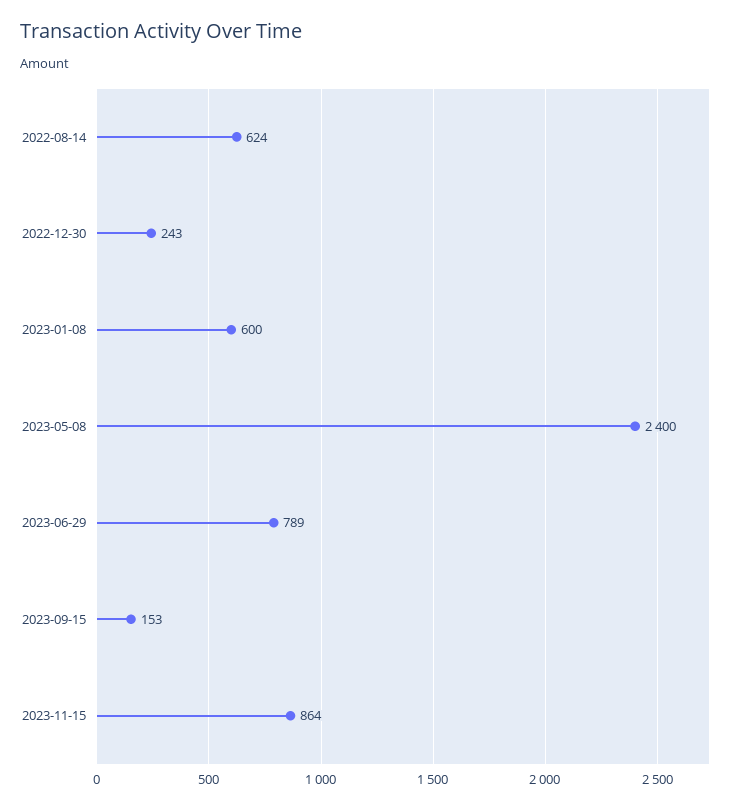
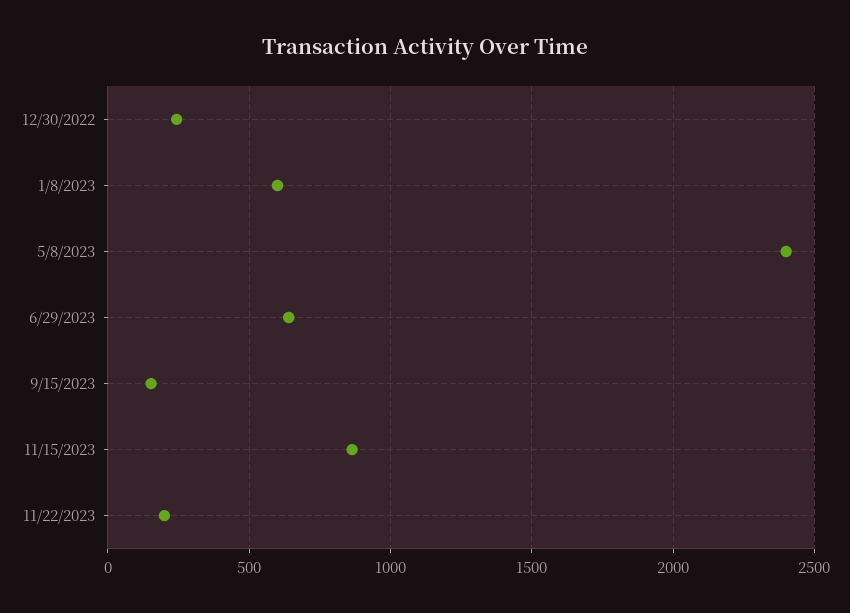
2022-08-14: 624 -> none
2023-06-29: 789 -> 650
11/22/2023: none -> 200

